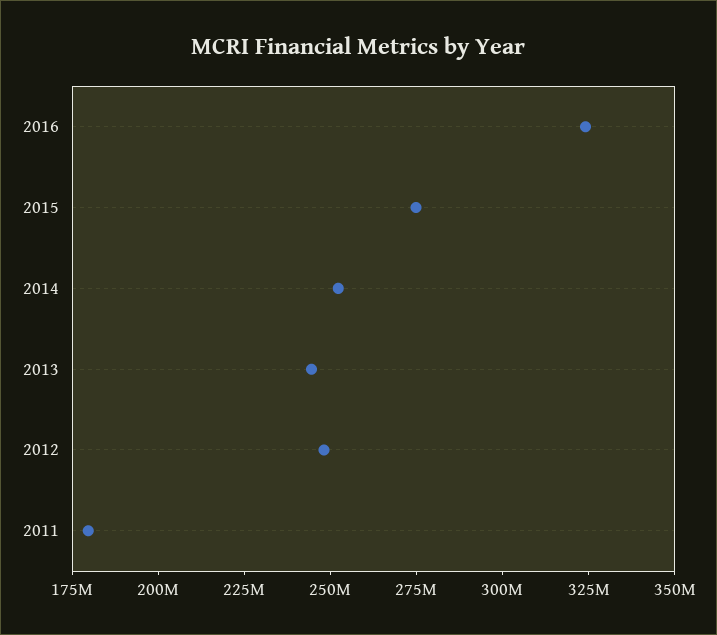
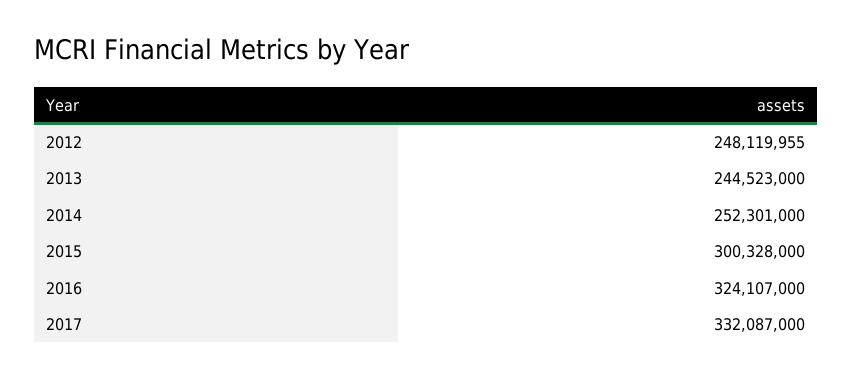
2015: 275000000 -> 300328000
2011: 180000000 -> none
2017: none -> 332087000

